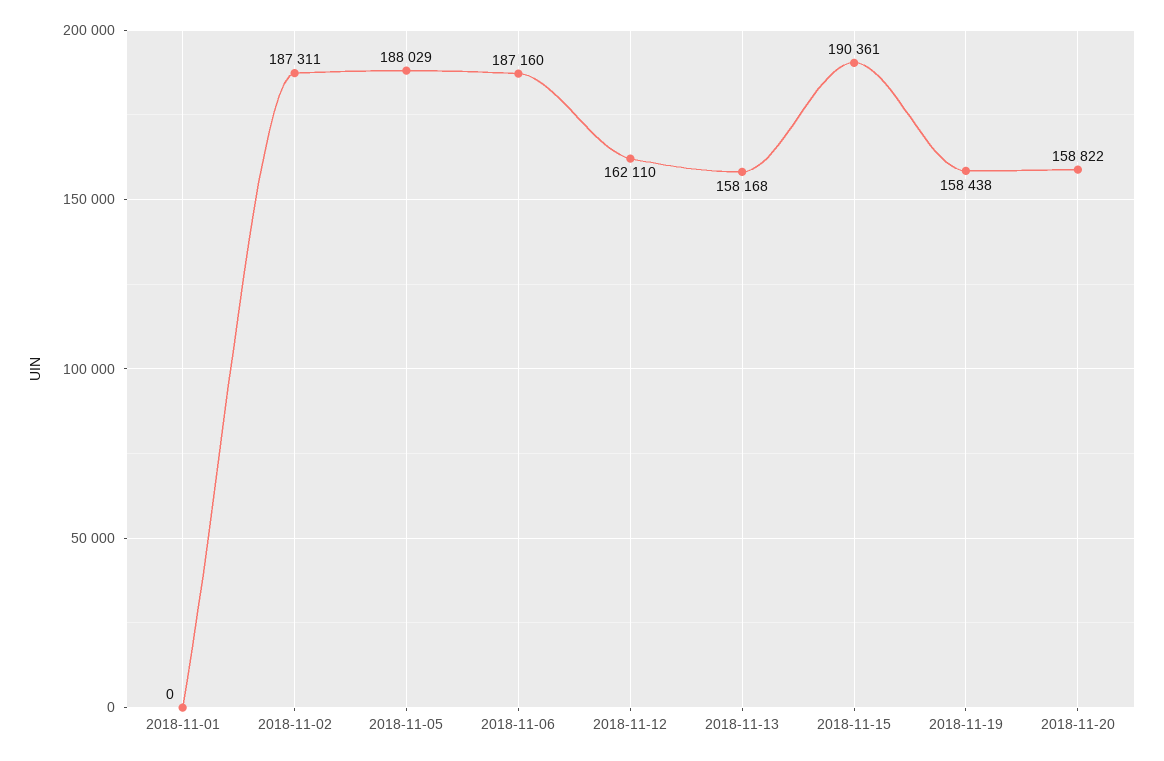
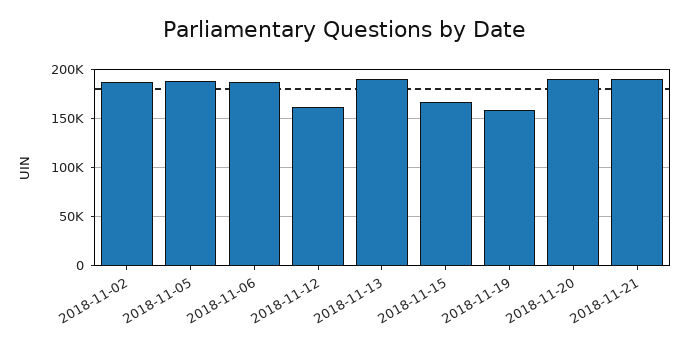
2018-11-01: 0 -> none
2018-11-13: 158168 -> 190000
2018-11-15: 190361 -> 170000
2018-11-20: 158822 -> 190000
2018-11-21: none -> 190000

